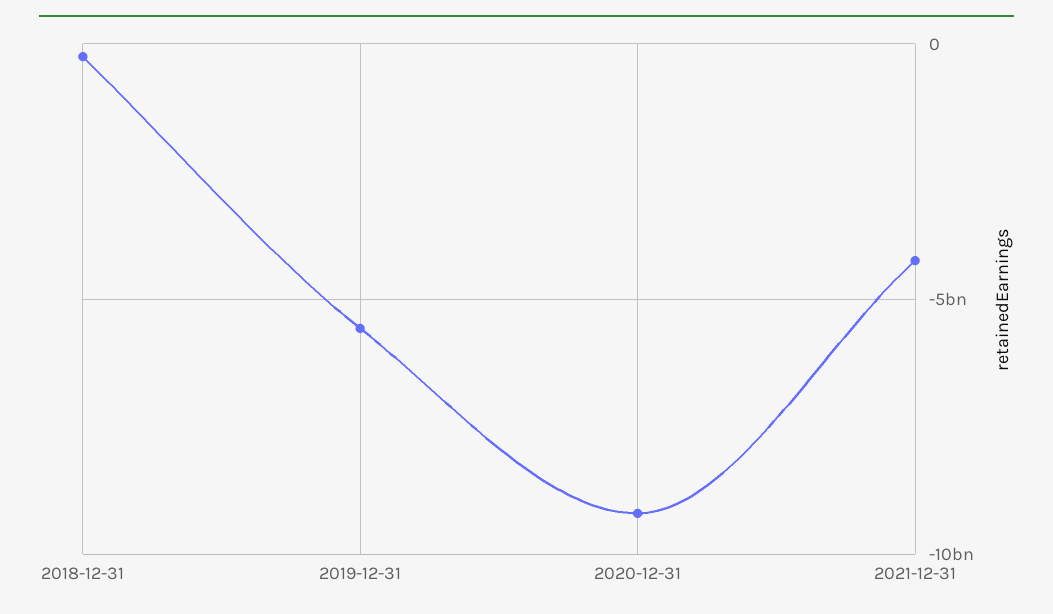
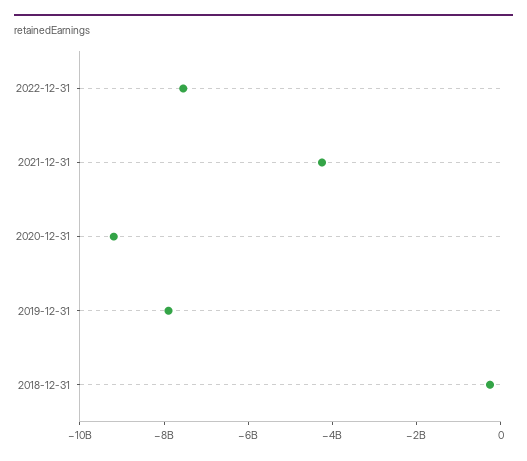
2019-12-31: -5500000000 -> -8000000000
2022-12-31: none -> -7500000000

